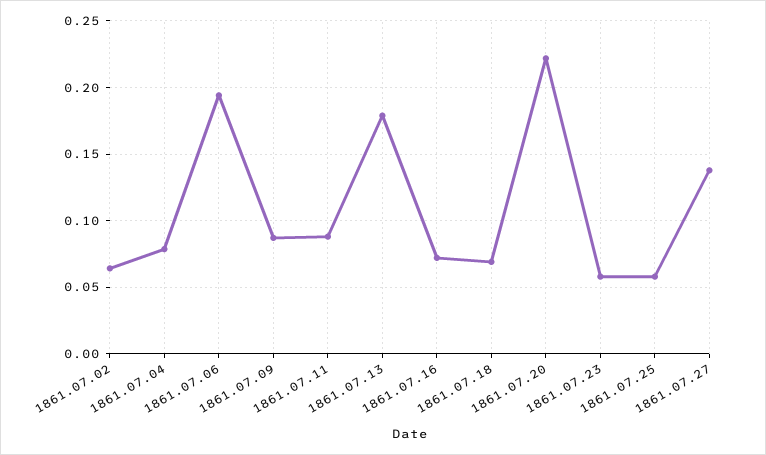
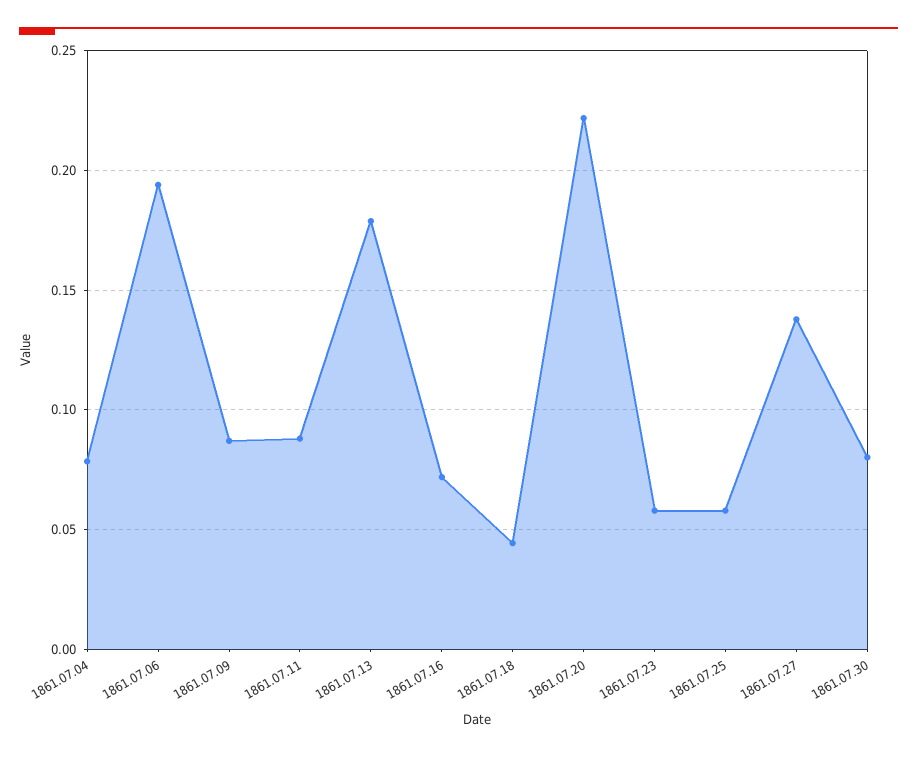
1861.07.02: 0.065 -> none
1861.07.18: 0.07 -> 0.045
1861.07.30: none -> 0.08

